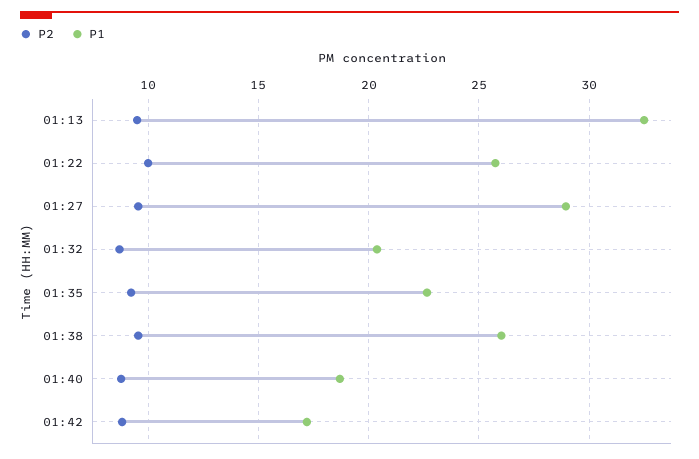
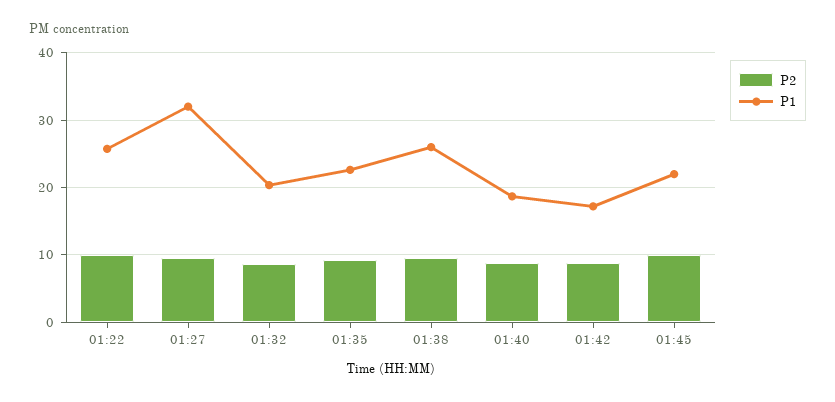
P2, 01:13: 9.5 -> none
P1, 01:13: 32.5 -> none
P1, 01:27: 29 -> 32
P2, 01:45: none -> 10
P1, 01:45: none -> 22

